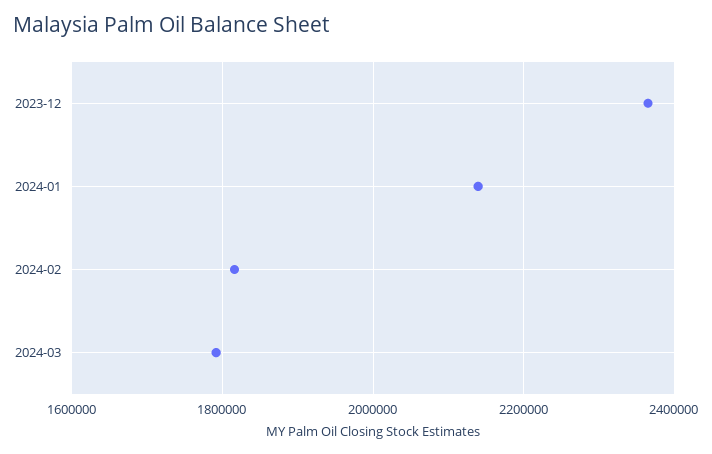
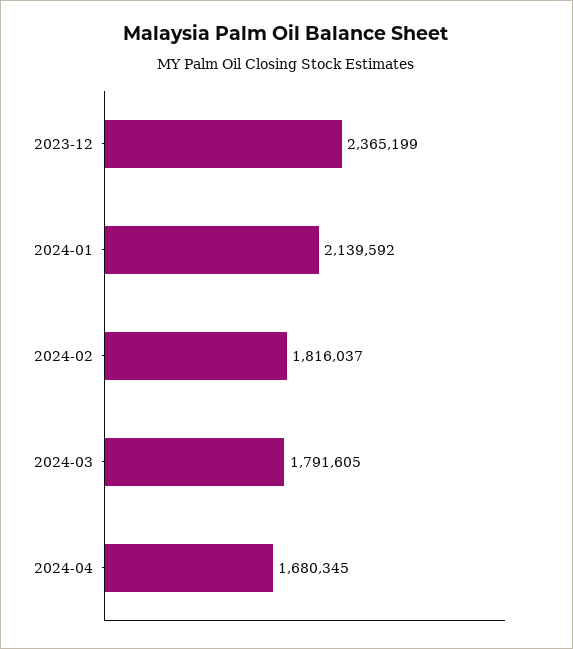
2024-04: none -> 1680345

